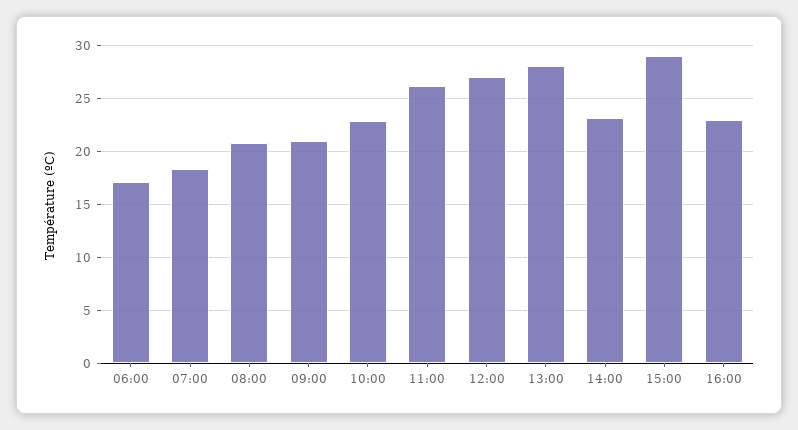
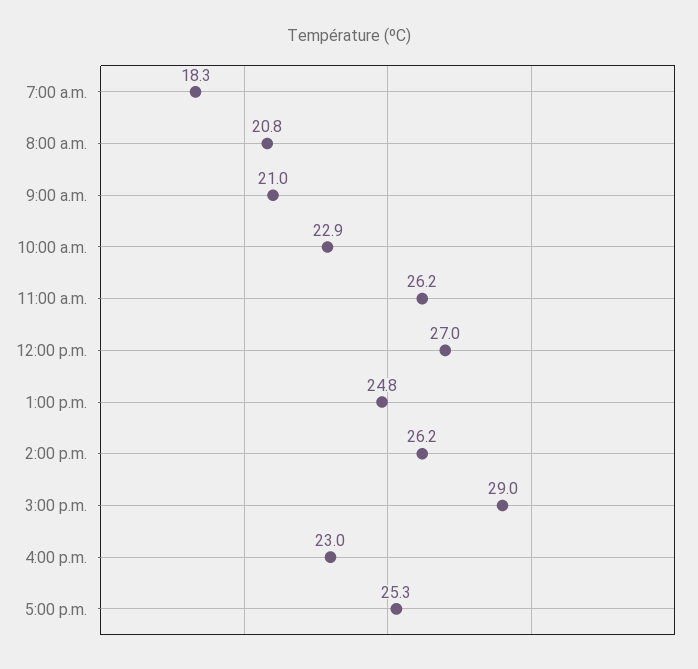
06:00: 17 -> none
13:00: 28 -> 24.8
14:00: 23 -> 26.2
5:00 p.m.: none -> 25.3

